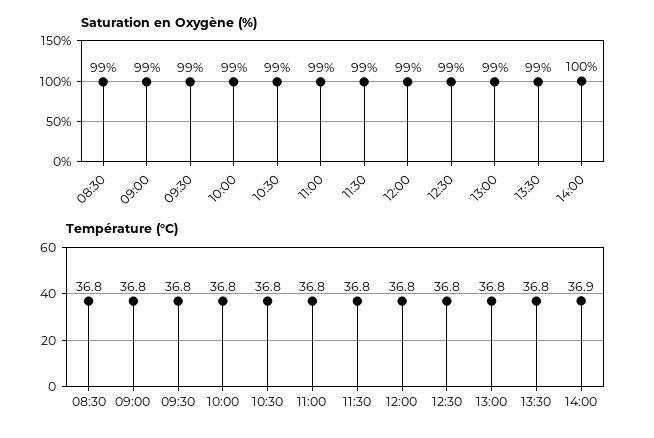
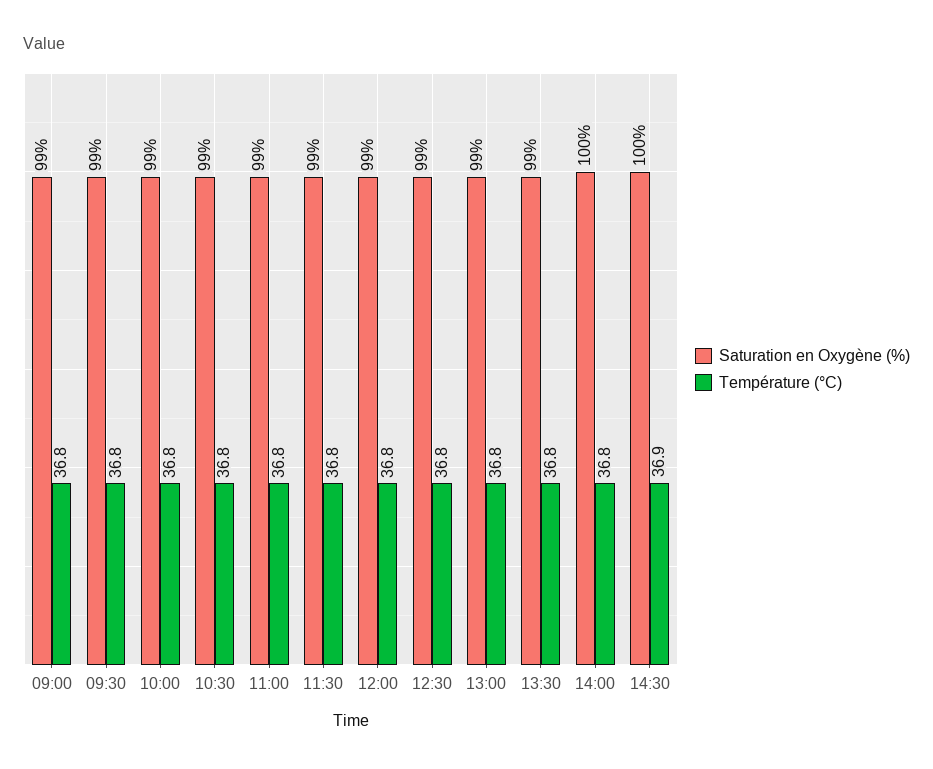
Saturation en Oxygène (%), 08:30: 99 -> none
Température (°C), 08:30: 36.8 -> none
Température (°C), 14:00: 36.9 -> 36.8
Saturation en Oxygène (%), 14:30: none -> 100
Température (°C), 14:30: none -> 36.9

